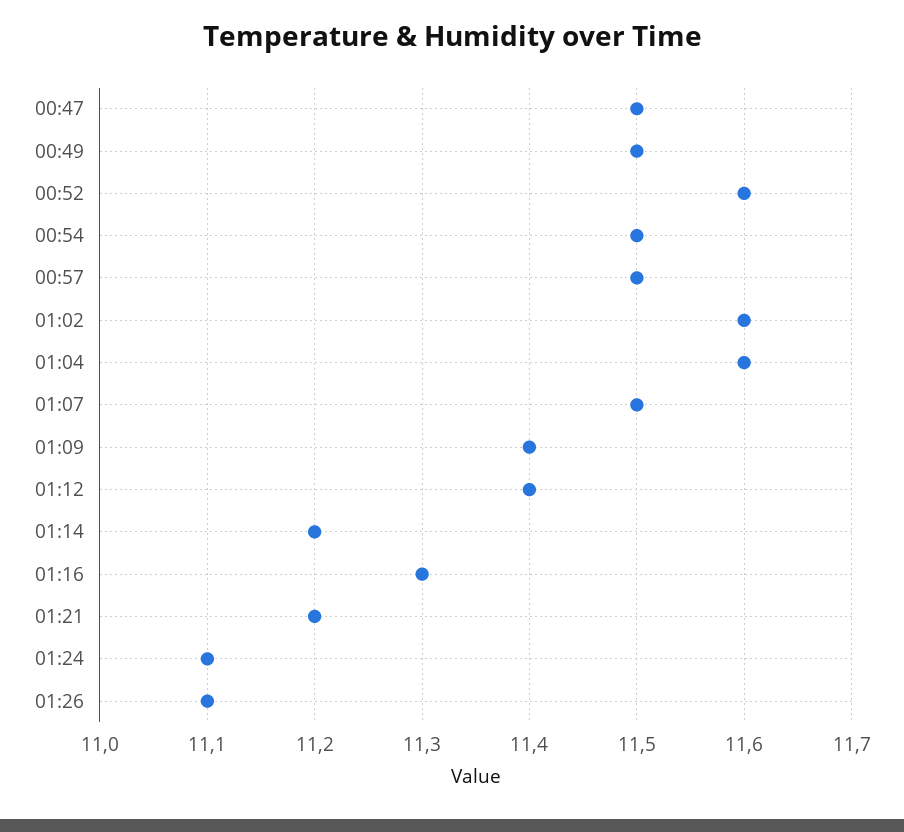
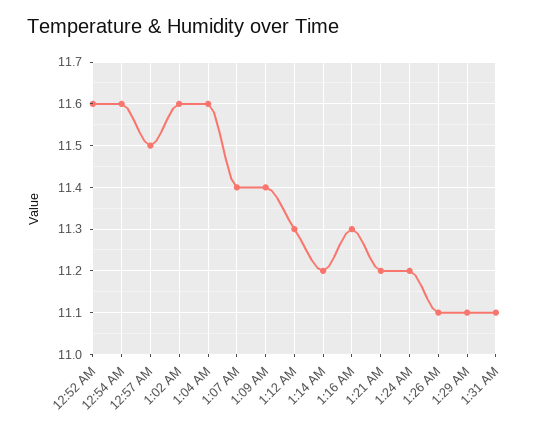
00:47: 11.5 -> none
00:49: 11.5 -> none
00:54: 11.5 -> 11.6
01:07: 11.5 -> 11.4
01:12: 11.4 -> 11.3
01:24: 11.1 -> 11.2
1:29 AM: none -> 11.1
1:31 AM: none -> 11.1

